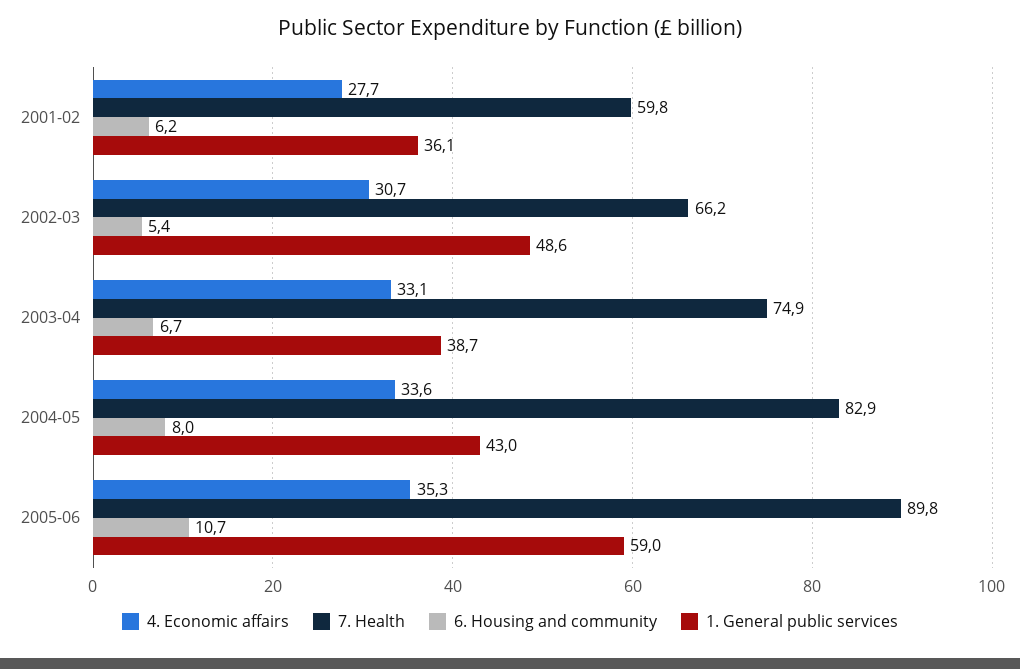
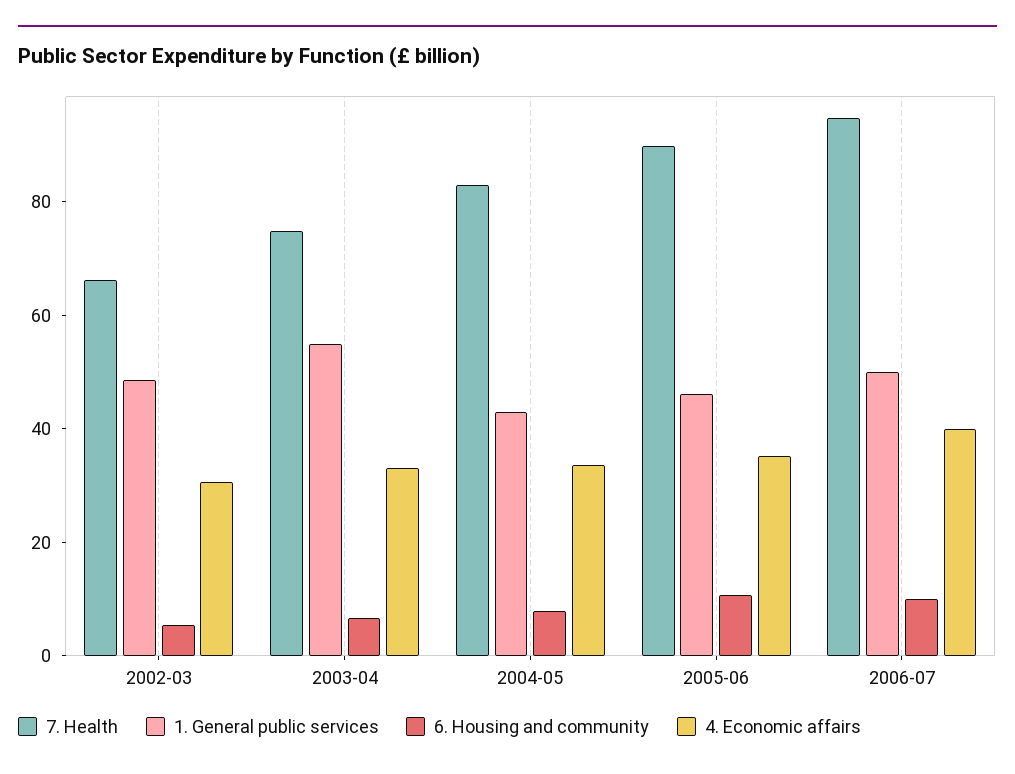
4. Economic affairs, 2001-02: 27.7 -> none
7. Health, 2001-02: 59.8 -> none
6. Housing and community, 2001-02: 6.2 -> none
1. General public services, 2001-02: 36.1 -> none
1. General public services, 2003-04: 38.7 -> 55
1. General public services, 2005-06: 59 -> 45
7. Health, 2006-07: none -> 95
1. General public services, 2006-07: none -> 50
6. Housing and community, 2006-07: none -> 10
4. Economic affairs, 2006-07: none -> 40

